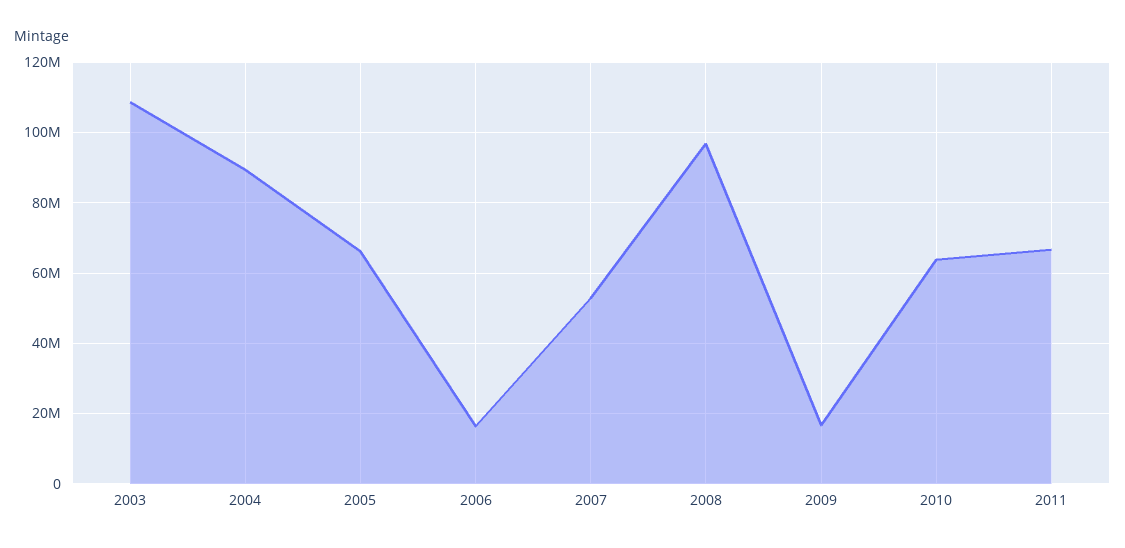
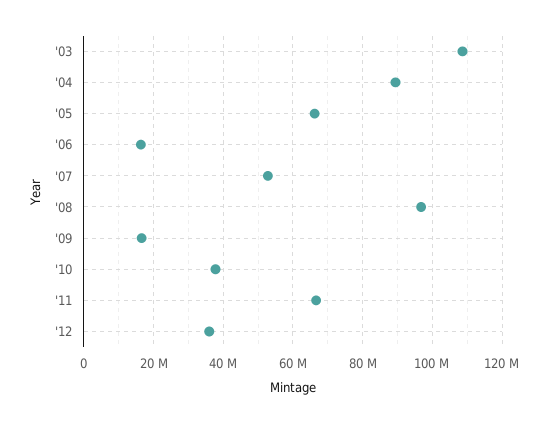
2010: 64000000 -> 38000000
'12: none -> 36000000

